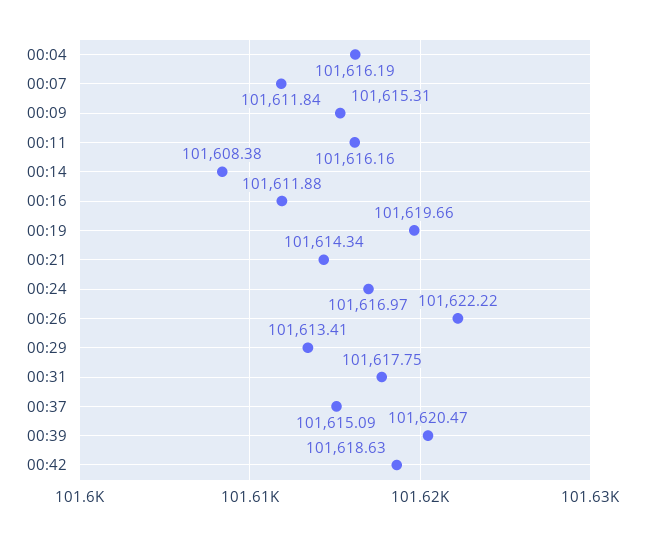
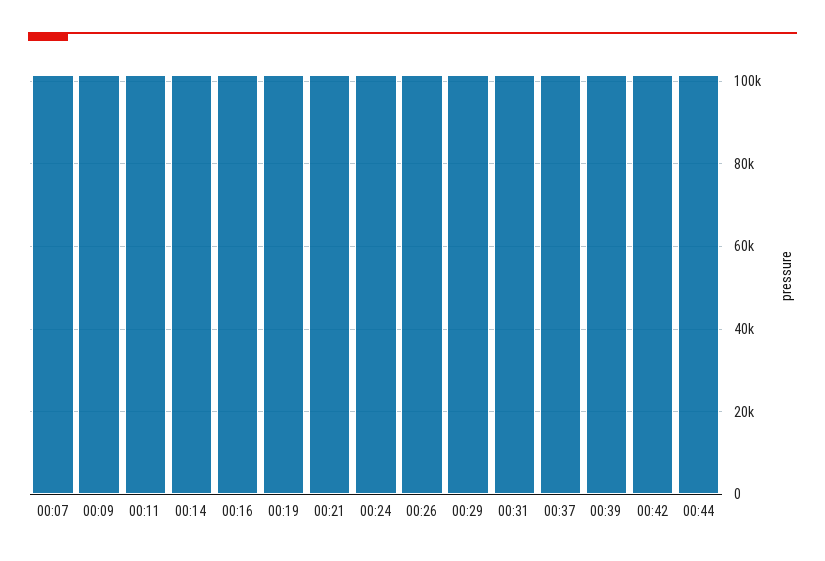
00:04: 101616.19 -> none
00:44: none -> 102000

